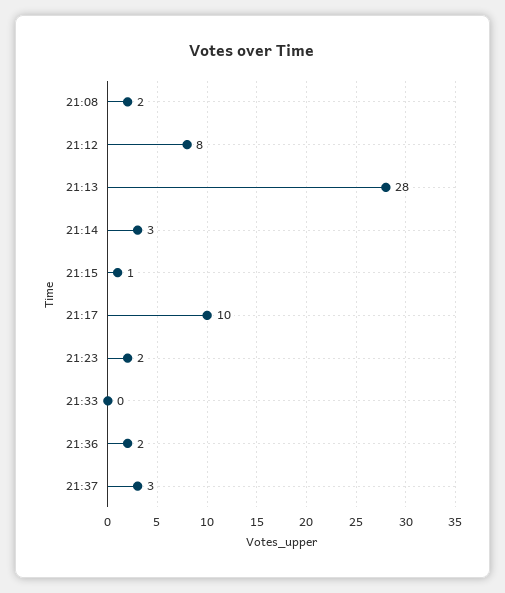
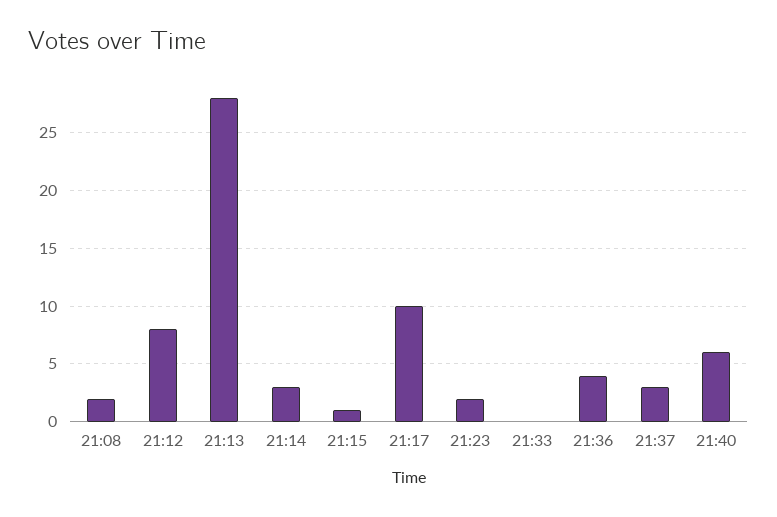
21:36: 2 -> 4
21:40: none -> 6

